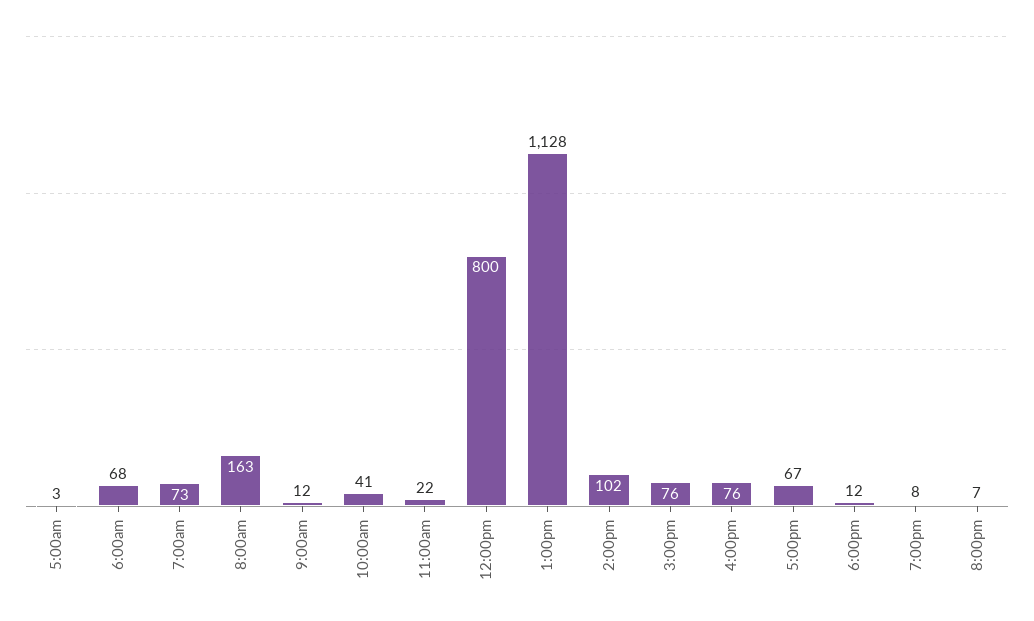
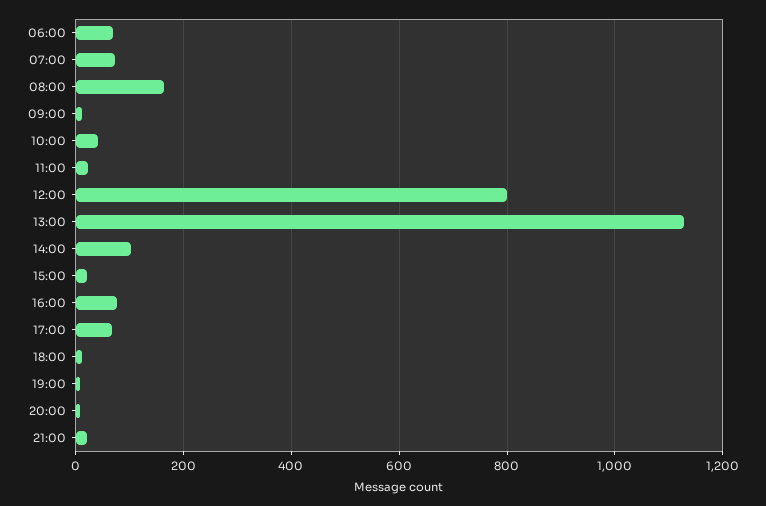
5:00am: 3 -> none
3:00pm: 76 -> 20
21:00: none -> 20

